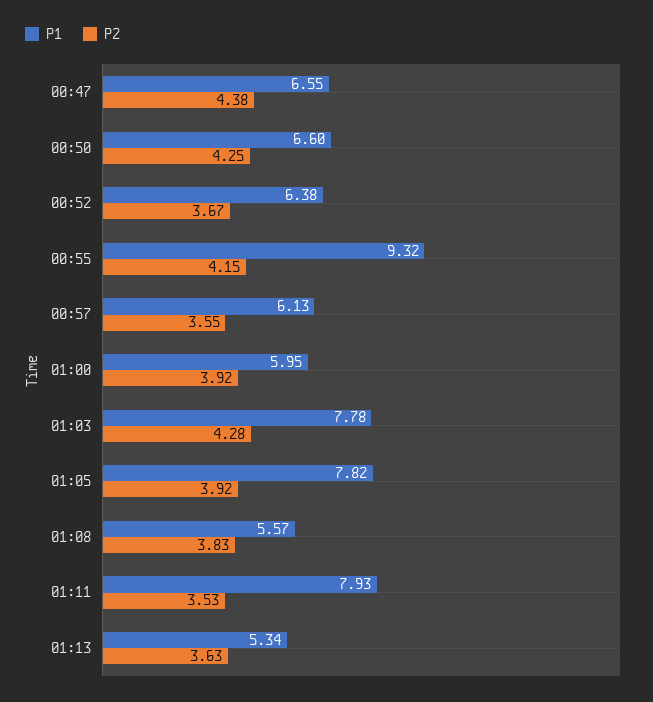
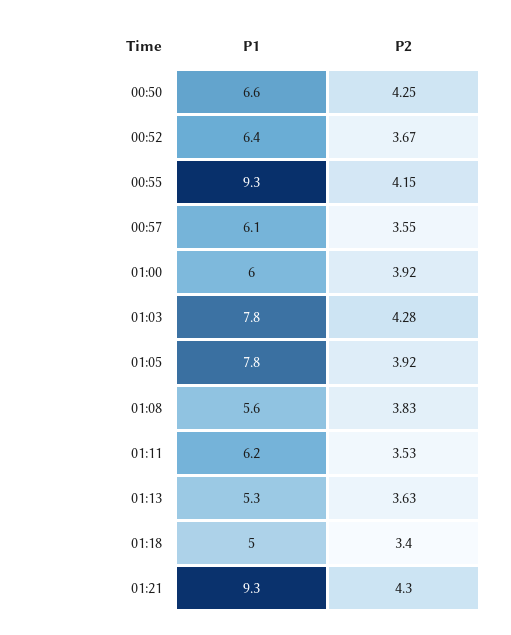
P1, 00:47: 6.55 -> none
P2, 00:47: 4.38 -> none
P1, 01:11: 7.93 -> 6.2
P1, 01:18: none -> 5
P2, 01:18: none -> 3.4
P1, 01:21: none -> 9.3
P2, 01:21: none -> 4.3

